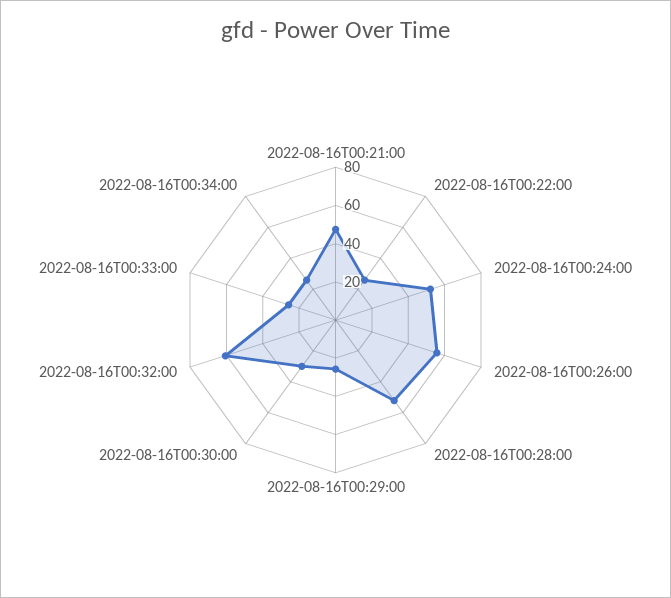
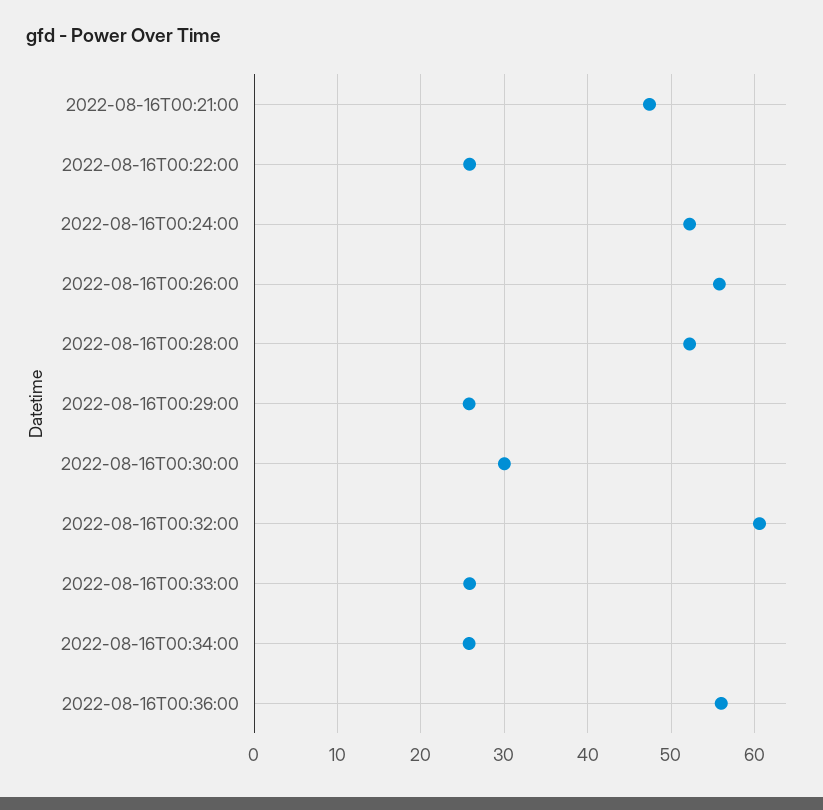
2022-08-16T00:36:00: none -> 56

